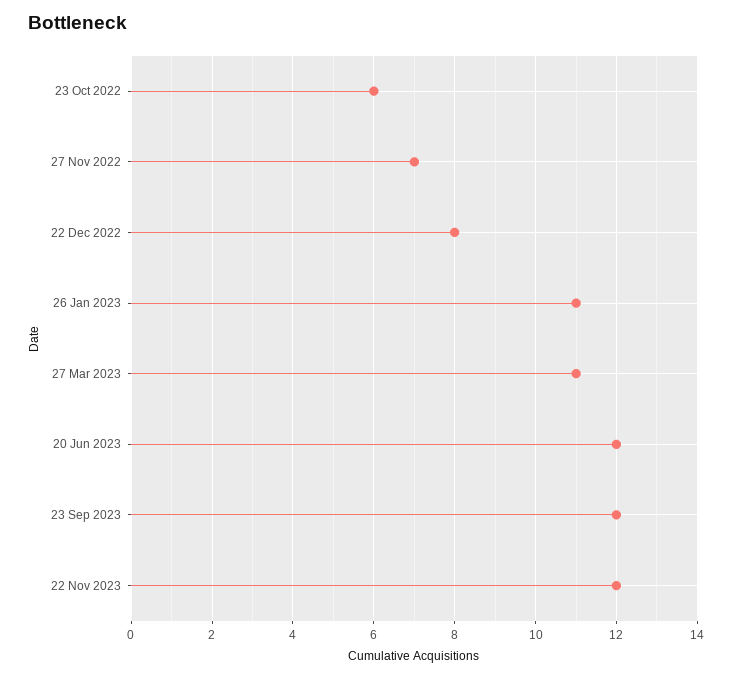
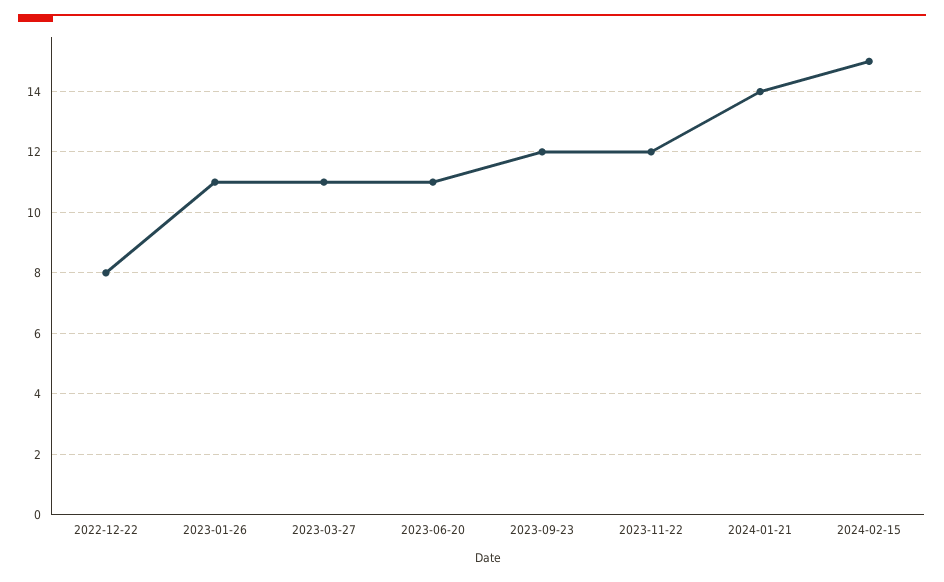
23 Oct 2022: 6 -> none
27 Nov 2022: 7 -> none
20 Jun 2023: 12 -> 11
2024-01-21: none -> 14
2024-02-15: none -> 15

